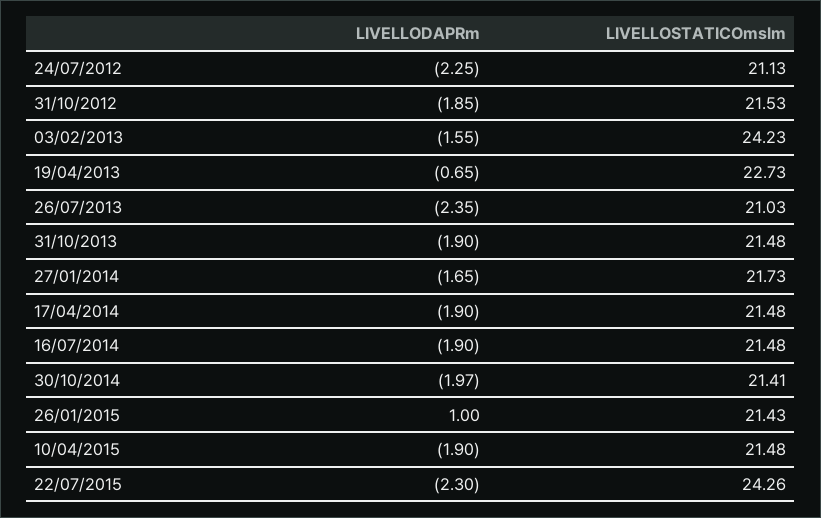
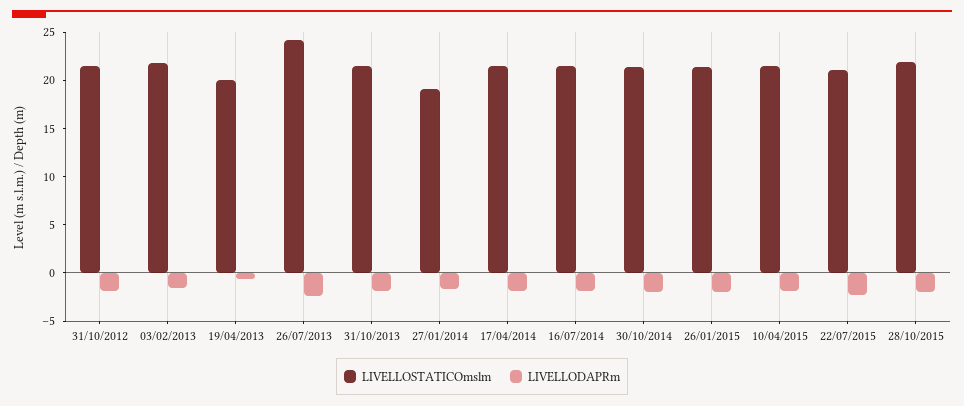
LIVELLODAPRm, 24/07/2012: -2.25 -> none
LIVELLOSTATICOmslm, 24/07/2012: 21.13 -> none
LIVELLOSTATICOmslm, 03/02/2013: 24.23 -> 22
LIVELLOSTATICOmslm, 19/04/2013: 22.73 -> 20
LIVELLOSTATICOmslm, 26/07/2013: 21.03 -> 24
LIVELLOSTATICOmslm, 27/01/2014: 21.73 -> 19
LIVELLODAPRm, 26/01/2015: 1 -> -2
LIVELLOSTATICOmslm, 22/07/2015: 24.26 -> 21
LIVELLOSTATICOmslm, 28/10/2015: none -> 22
LIVELLODAPRm, 28/10/2015: none -> -2

